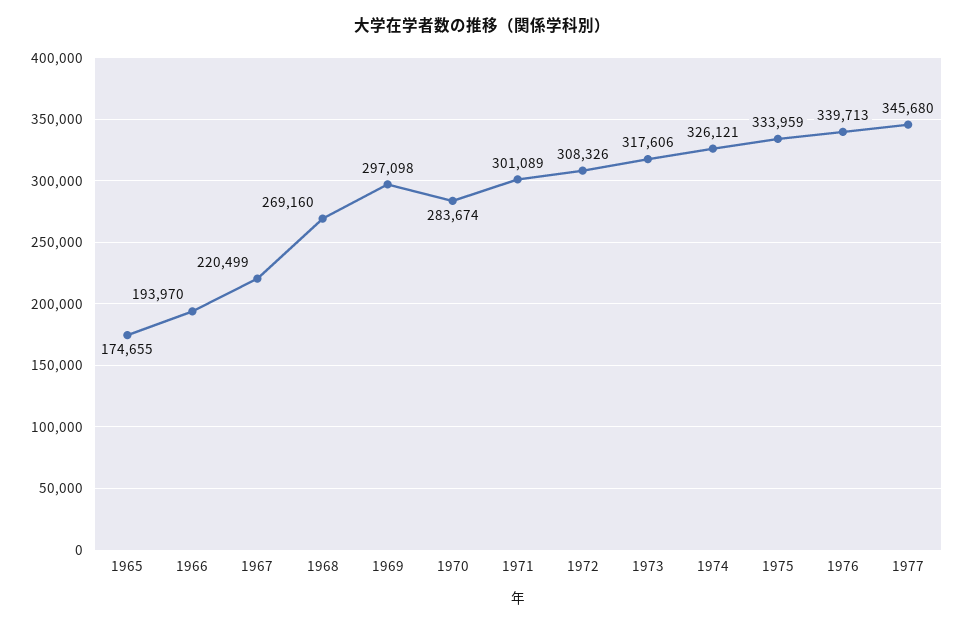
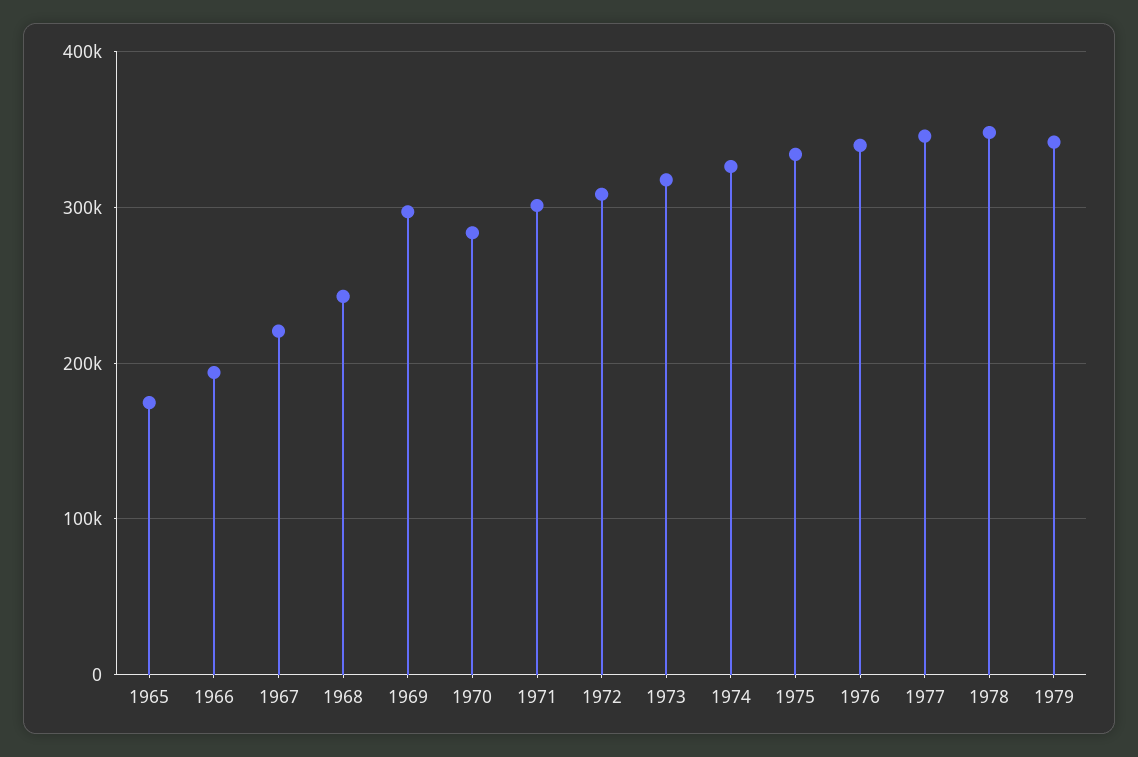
1968: 269160 -> 240000
1978: none -> 350000
1979: none -> 340000

